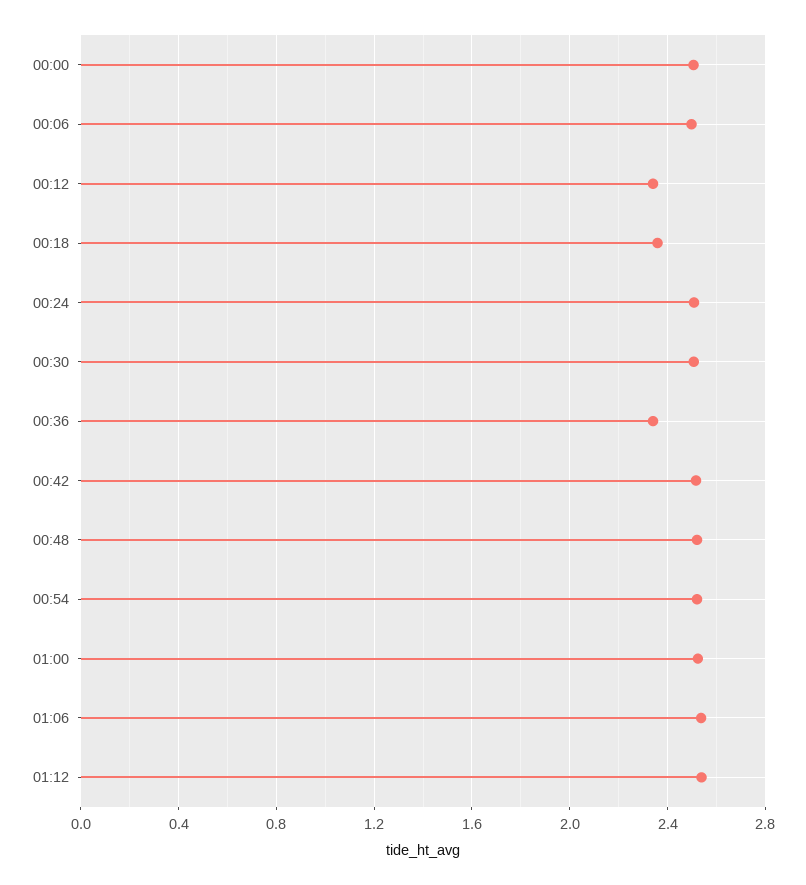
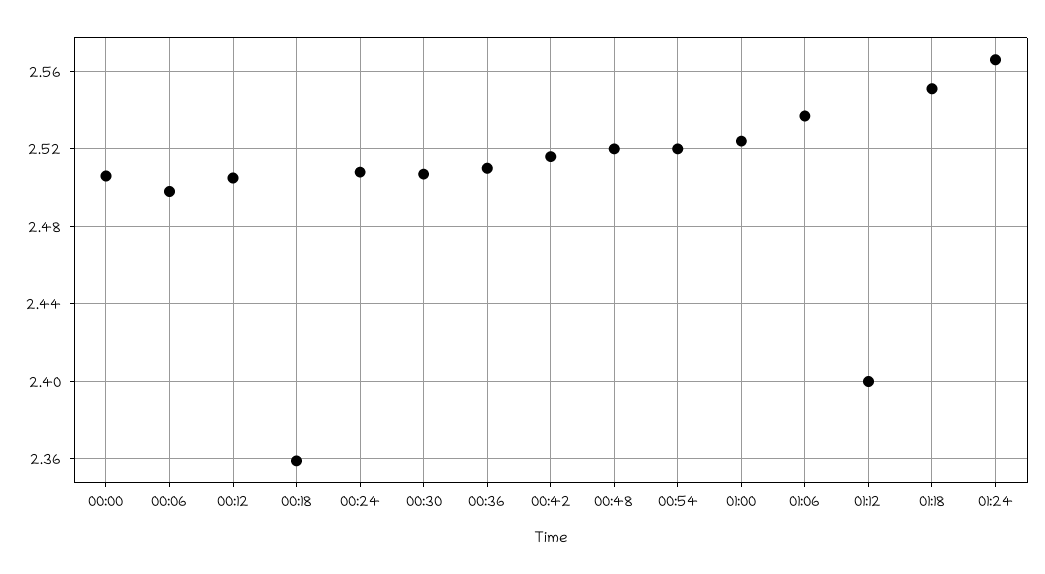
00:12: 2.35 -> 2.505
00:36: 2.35 -> 2.51
01:12: 2.55 -> 2.4
01:18: none -> 2.55
01:24: none -> 2.565

